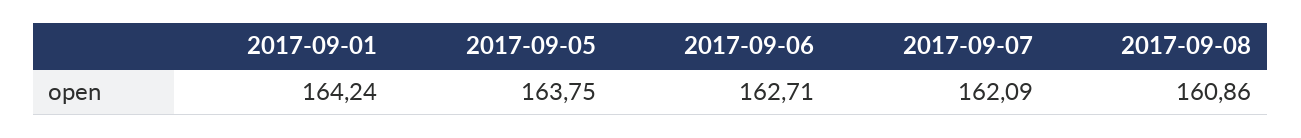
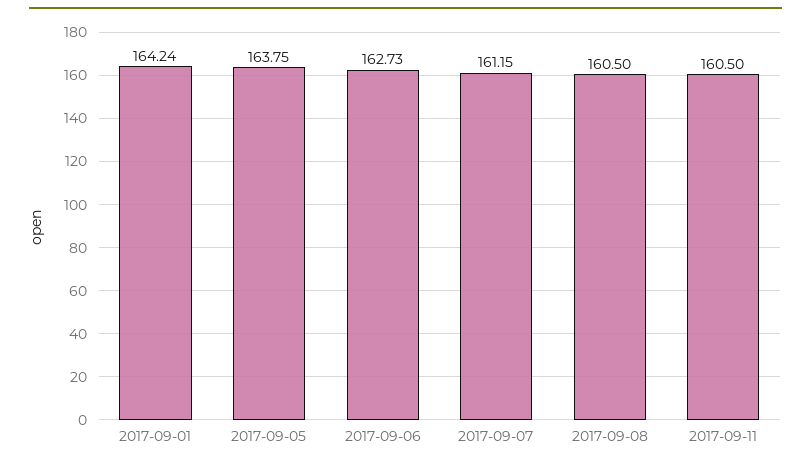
2017-09-06: 162.71 -> 162.73
2017-09-07: 162.09 -> 161.15
2017-09-08: 160.86 -> 160.5
2017-09-11: none -> 160.5

